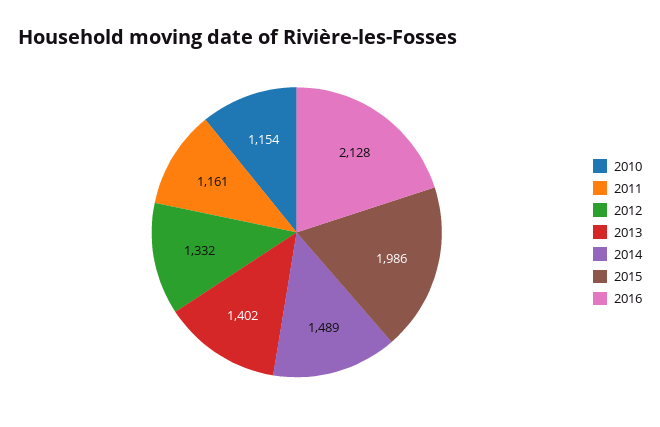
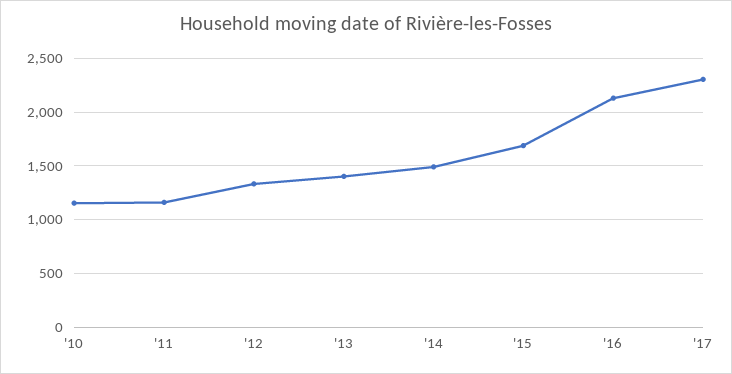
2015: 1986 -> 1700
'17: none -> 2300

